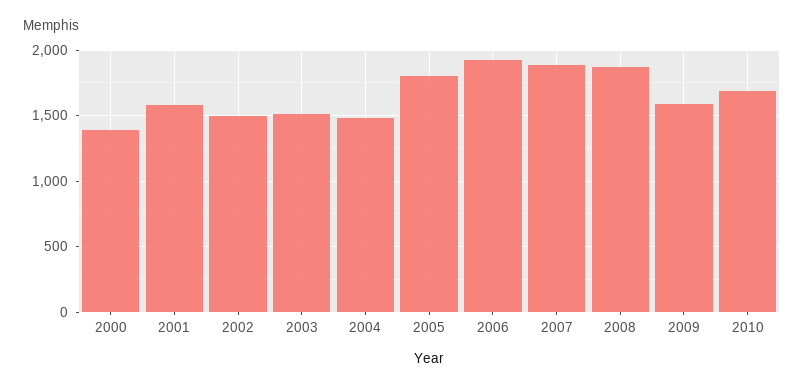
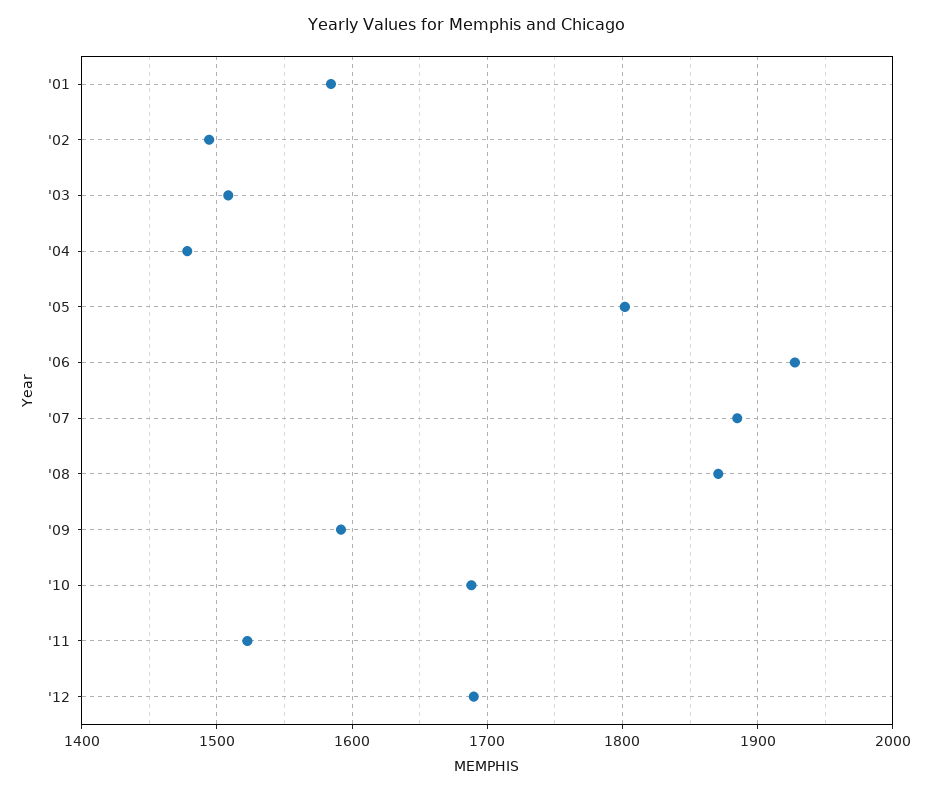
2000: 1400 -> none
'11: none -> 1520
'12: none -> 1690

